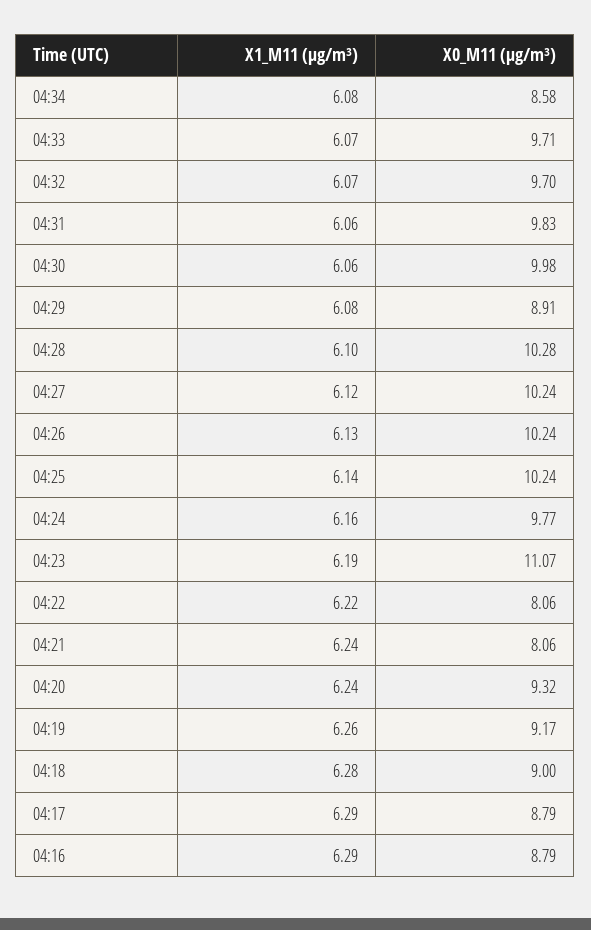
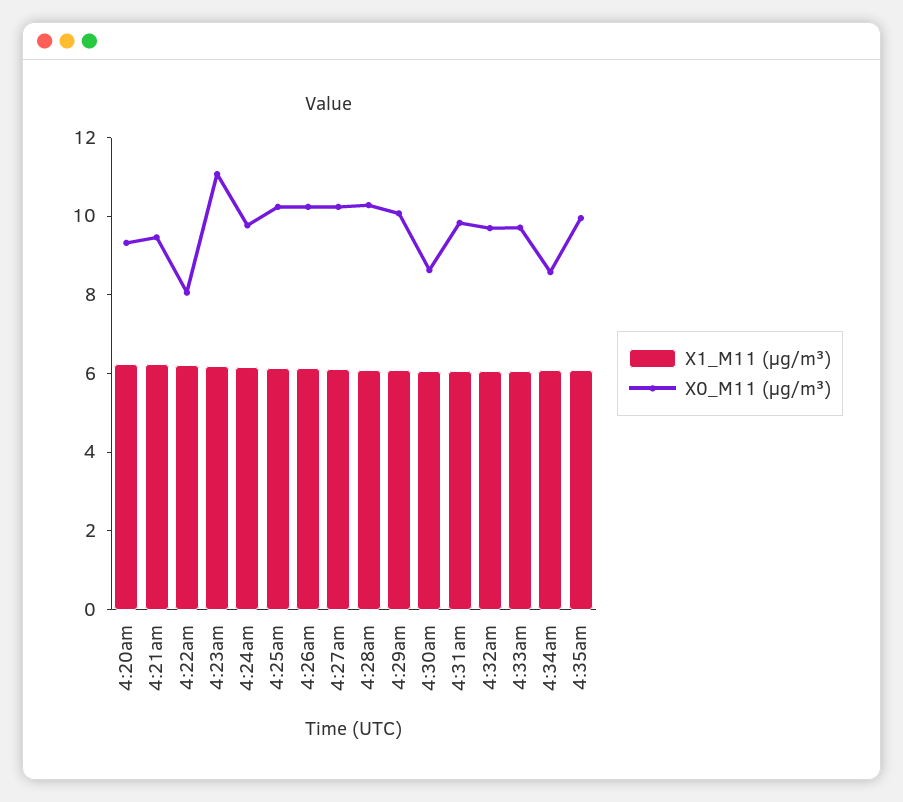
X0_M11 (μg/m³), 04:30: 9.98 -> 8.5
X0_M11 (μg/m³), 04:29: 8.91 -> 10
X0_M11 (μg/m³), 04:21: 8.06 -> 9.5
X1_M11 (μg/m³), 04:19: 6.26 -> none
X0_M11 (μg/m³), 04:19: 9.17 -> none
X1_M11 (μg/m³), 04:18: 6.28 -> none
X0_M11 (μg/m³), 04:18: 9 -> none
X1_M11 (μg/m³), 04:17: 6.29 -> none
X0_M11 (μg/m³), 04:17: 8.79 -> none
X1_M11 (μg/m³), 04:16: 6.29 -> none
X0_M11 (μg/m³), 04:16: 8.79 -> none
X1_M11 (μg/m³), 4:35am: none -> 6
X0_M11 (μg/m³), 4:35am: none -> 10

